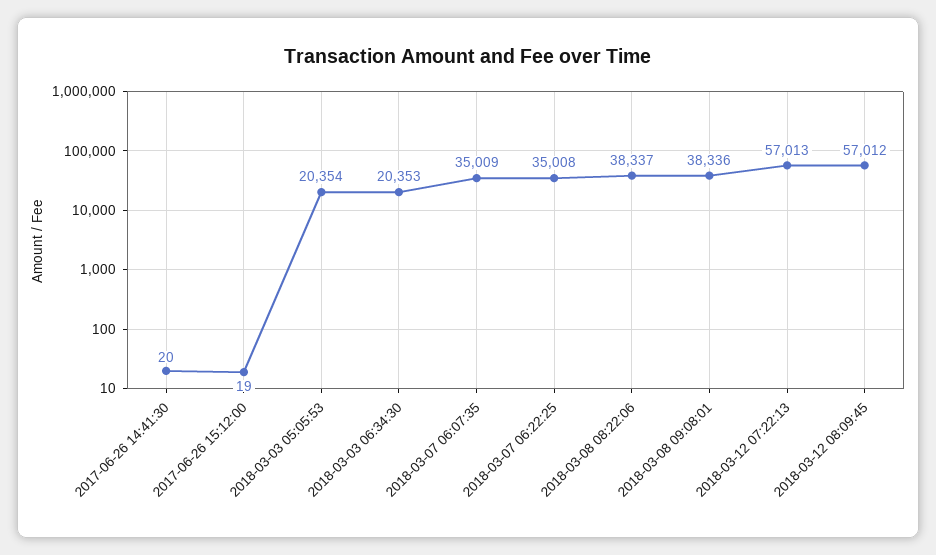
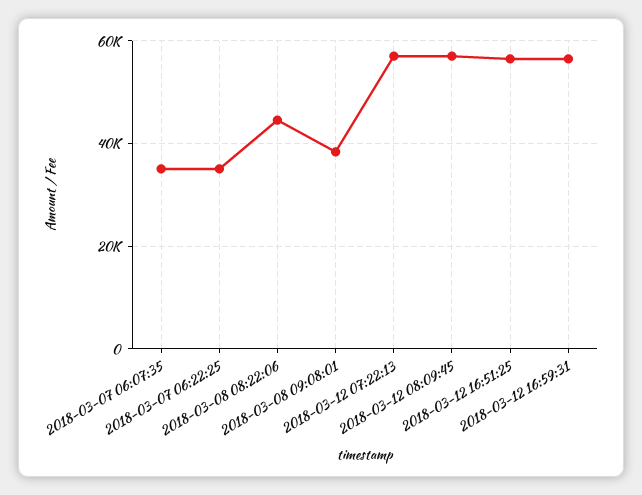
2017-06-26 14:41:30: 20 -> none
2017-06-26 15:12:00: 19 -> none
2018-03-03 05:05:53: 20354 -> none
2018-03-03 06:34:30: 20353 -> none
2018-03-08 08:22:06: 38337 -> 44000
2018-03-12 16:51:25: none -> 56000
2018-03-12 16:59:31: none -> 56000

